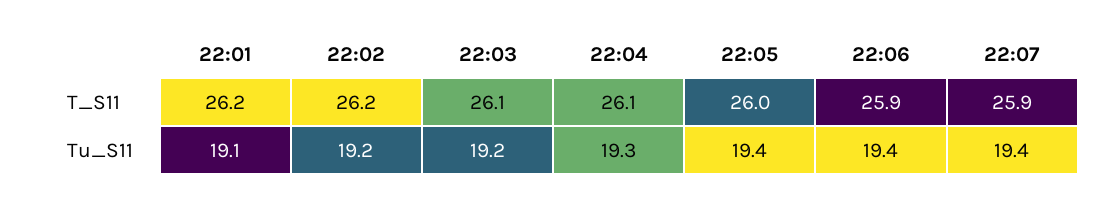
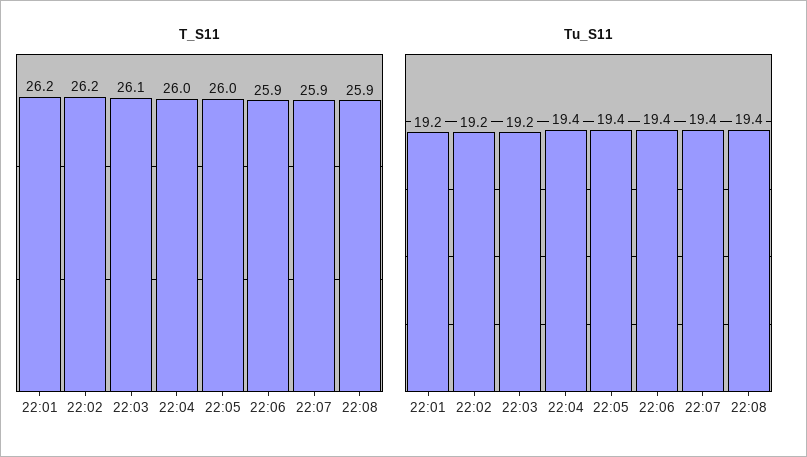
T_S11, 22:04: 26.1 -> 26
Tu_S11, 22:01: 19.1 -> 19.2
Tu_S11, 22:04: 19.3 -> 19.4
T_S11, 22:08: none -> 25.9
Tu_S11, 22:08: none -> 19.4

